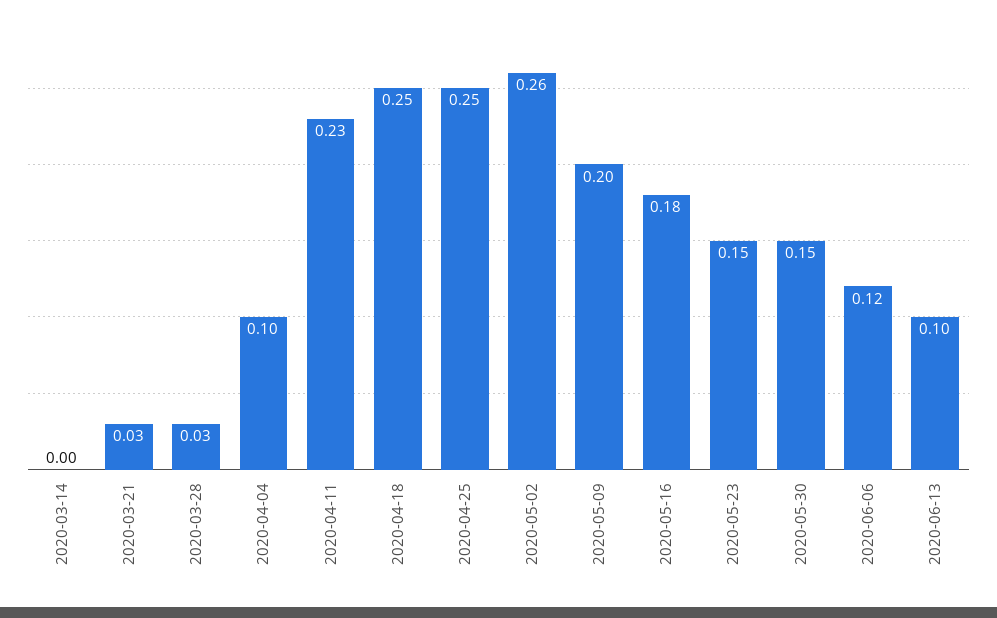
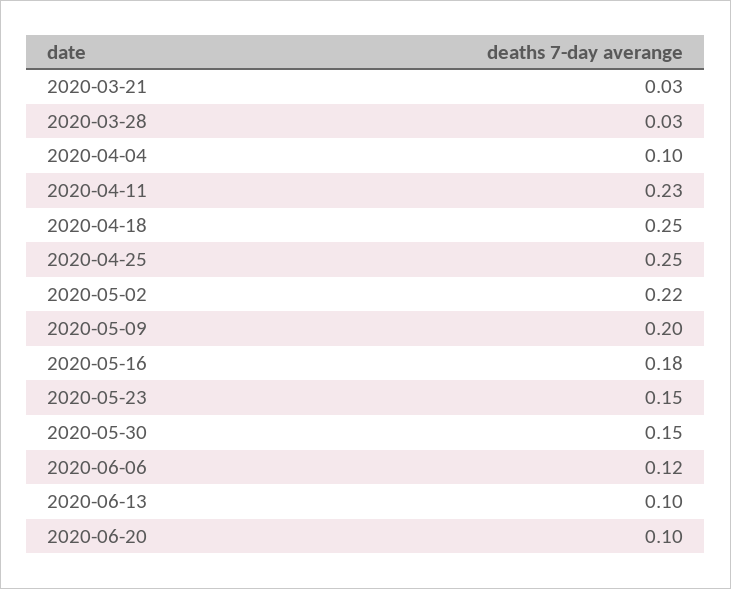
2020-03-14: 0 -> none
2020-05-02: 0.26 -> 0.22
2020-06-20: none -> 0.1

